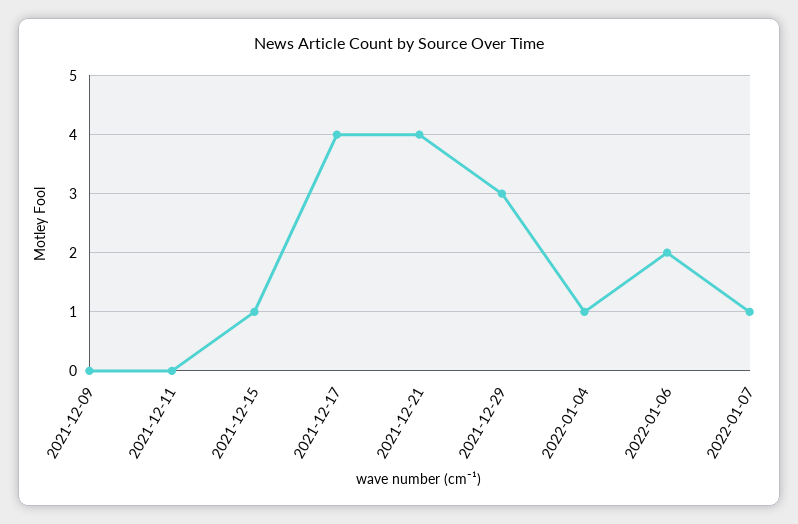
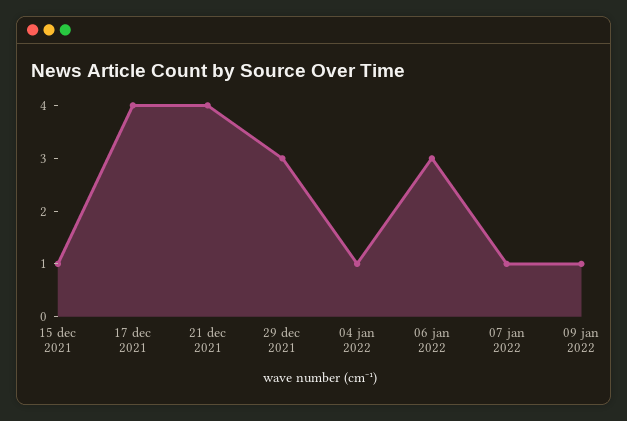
2021-12-09: 0 -> none
2021-12-11: 0 -> none
2022-01-06: 2 -> 3
09 jan 2022: none -> 1

